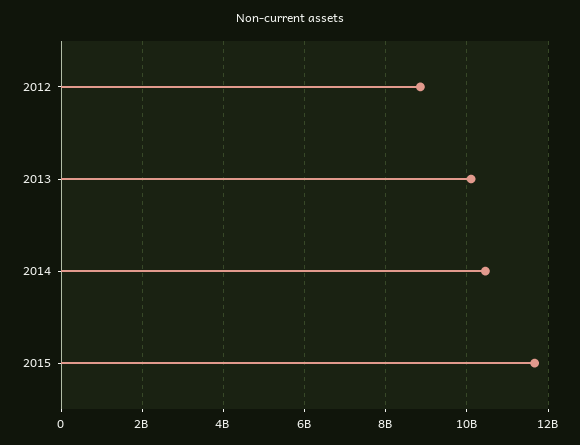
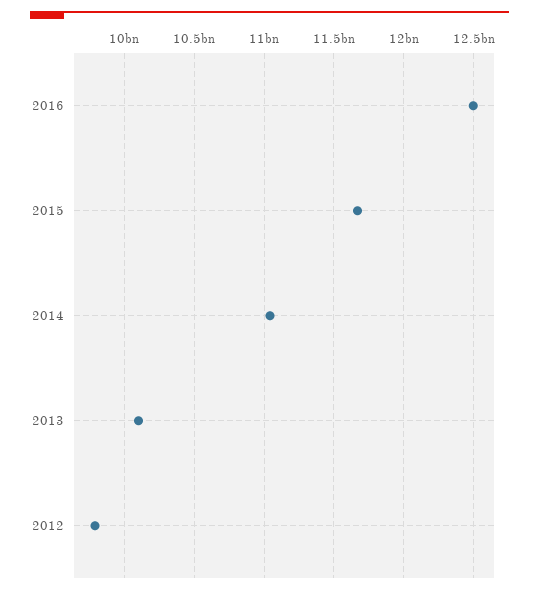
2012: 8800000000 -> 9800000000
2014: 10400000000 -> 11050000000
2016: none -> 12500000000

